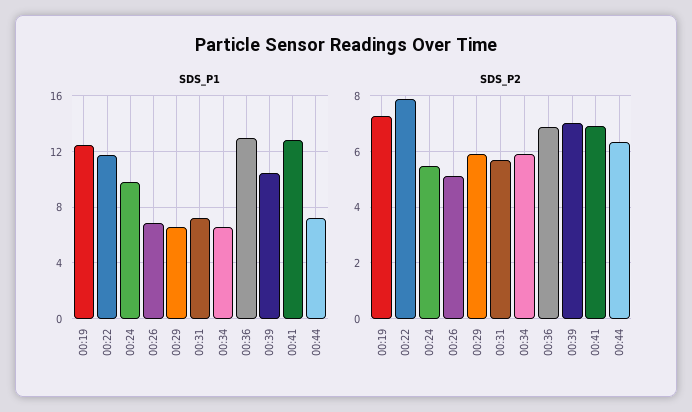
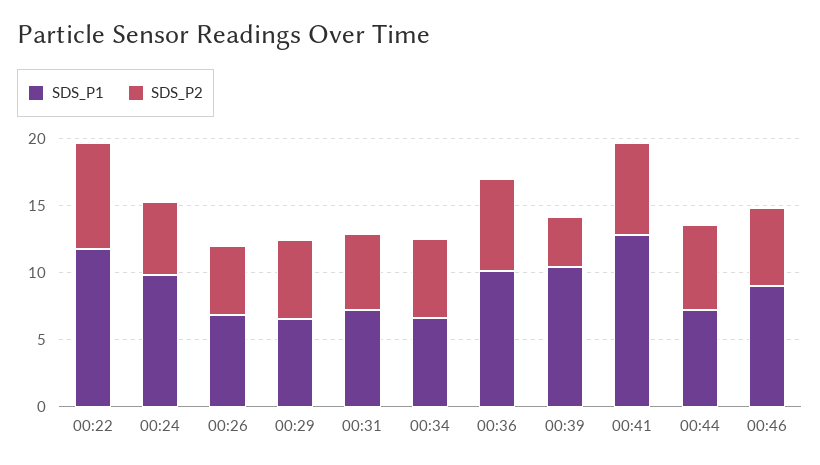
SDS_P1, 00:19: 12.5 -> none
SDS_P1, 00:36: 13 -> 10
SDS_P2, 00:19: 7.25 -> none
SDS_P2, 00:39: 7 -> 4
SDS_P1, 00:46: none -> 9
SDS_P2, 00:46: none -> 6

